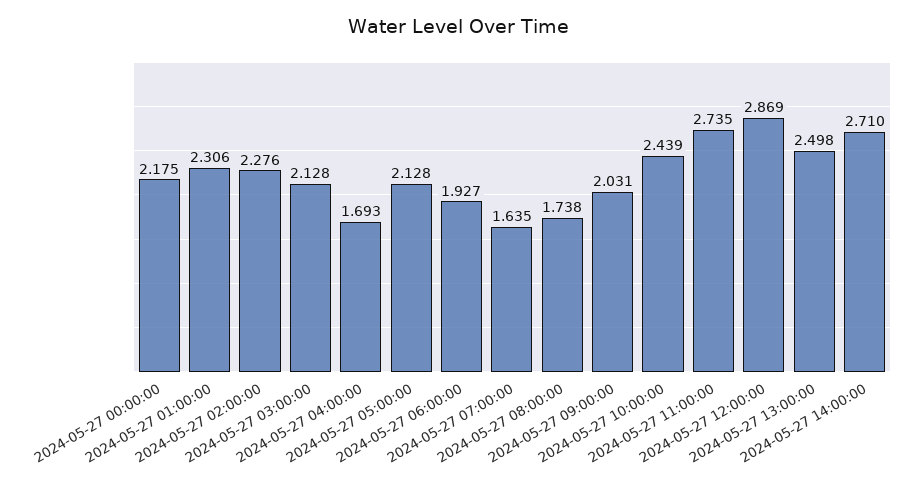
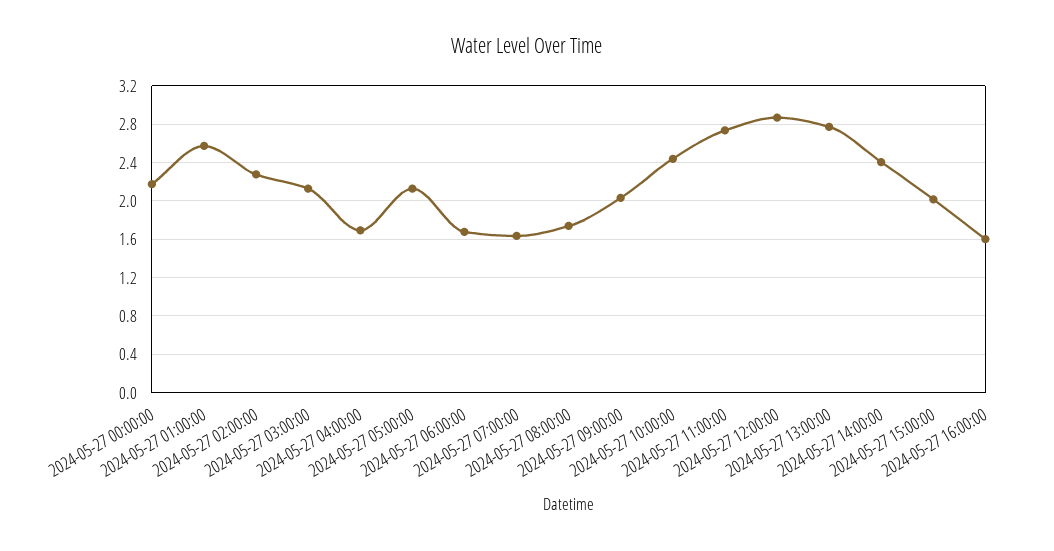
2024-05-27 01:00:00: 2.306 -> 2.6
2024-05-27 06:00:00: 1.927 -> 1.7
2024-05-27 13:00:00: 2.498 -> 2.8
2024-05-27 14:00:00: 2.71 -> 2.4
2024-05-27 15:00:00: none -> 2
2024-05-27 16:00:00: none -> 1.6

